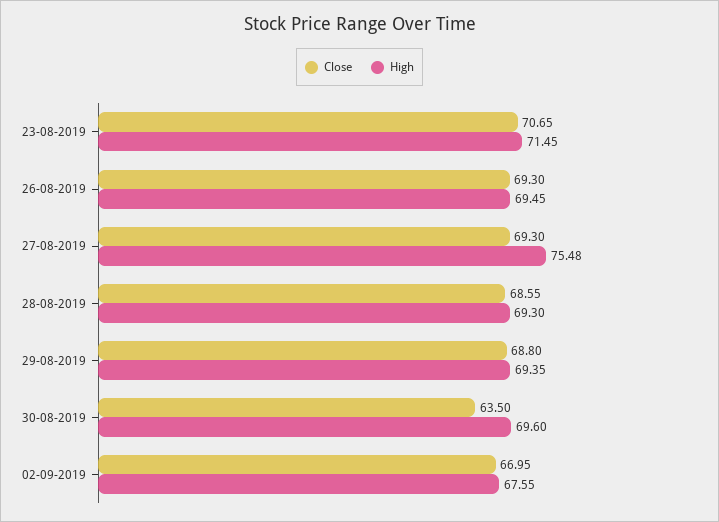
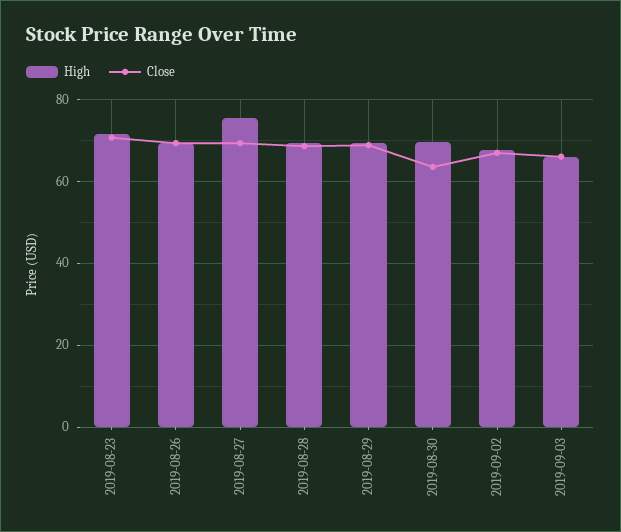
High, 2019-09-03: none -> 66
Close, 2019-09-03: none -> 66

